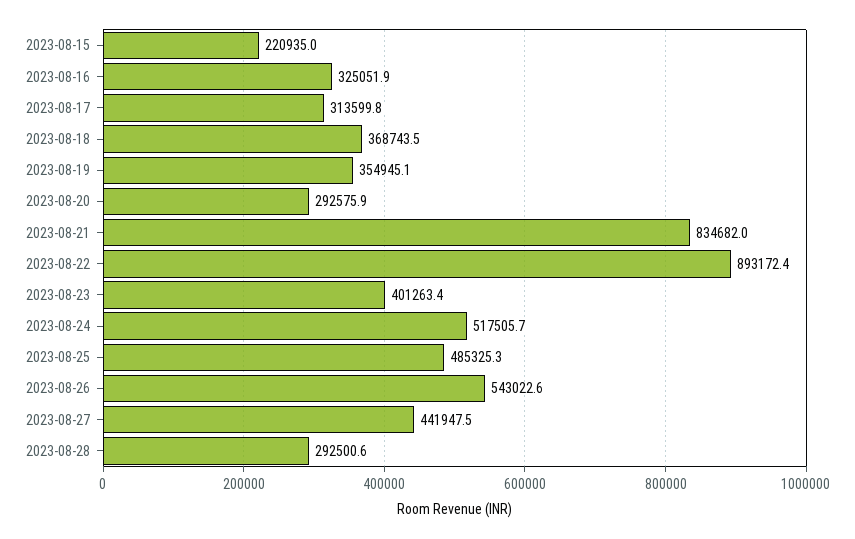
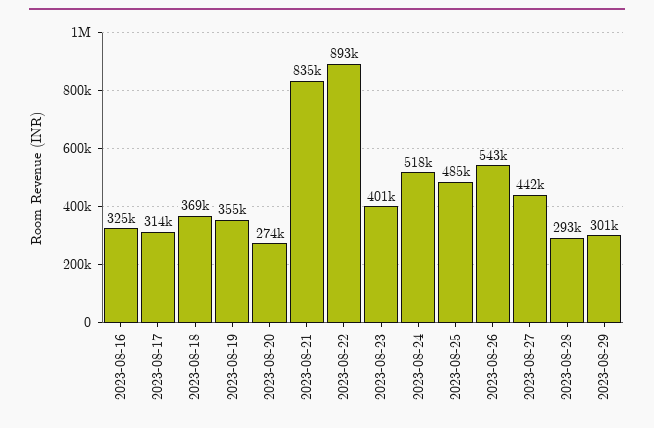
2023-08-15: 220935 -> none
2023-08-20: 292575.9 -> 274000
2023-08-29: none -> 301000

